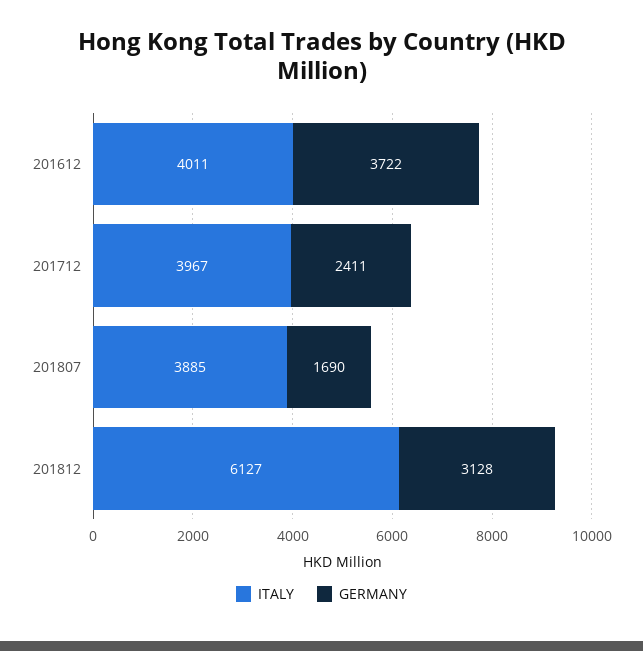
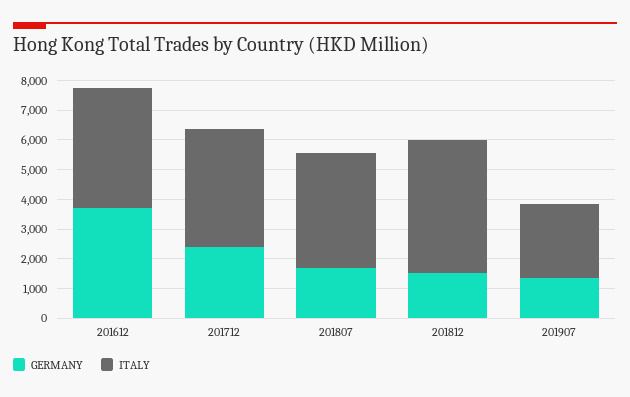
ITALY, 201812: 6127 -> 4500
GERMANY, 201812: 3128 -> 1500
GERMANY, 201907: none -> 1500
ITALY, 201907: none -> 2500

